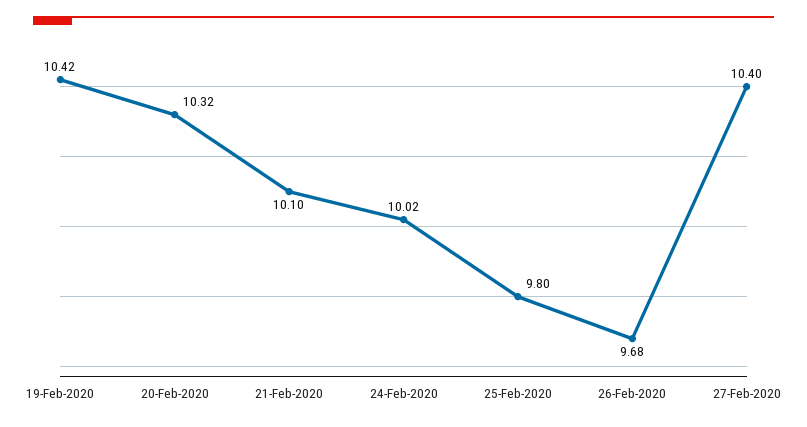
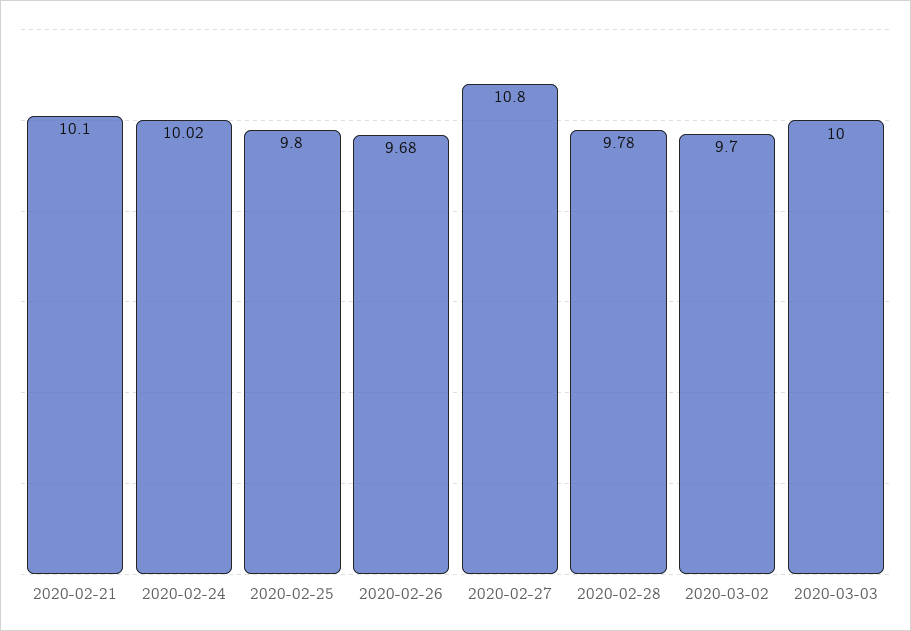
19-Feb-2020: 10.42 -> none
20-Feb-2020: 10.32 -> none
27-Feb-2020: 10.4 -> 10.8
2020-02-28: none -> 9.78
2020-03-02: none -> 9.7
2020-03-03: none -> 10

